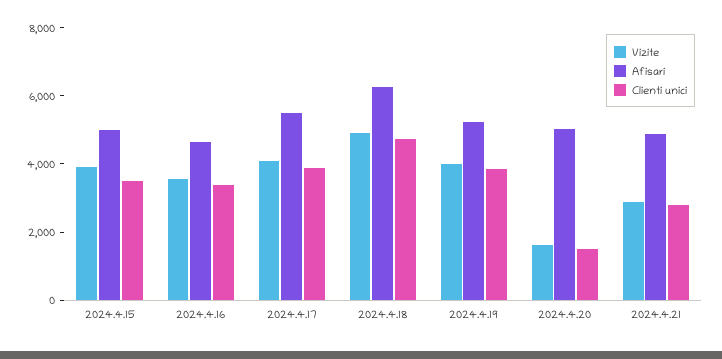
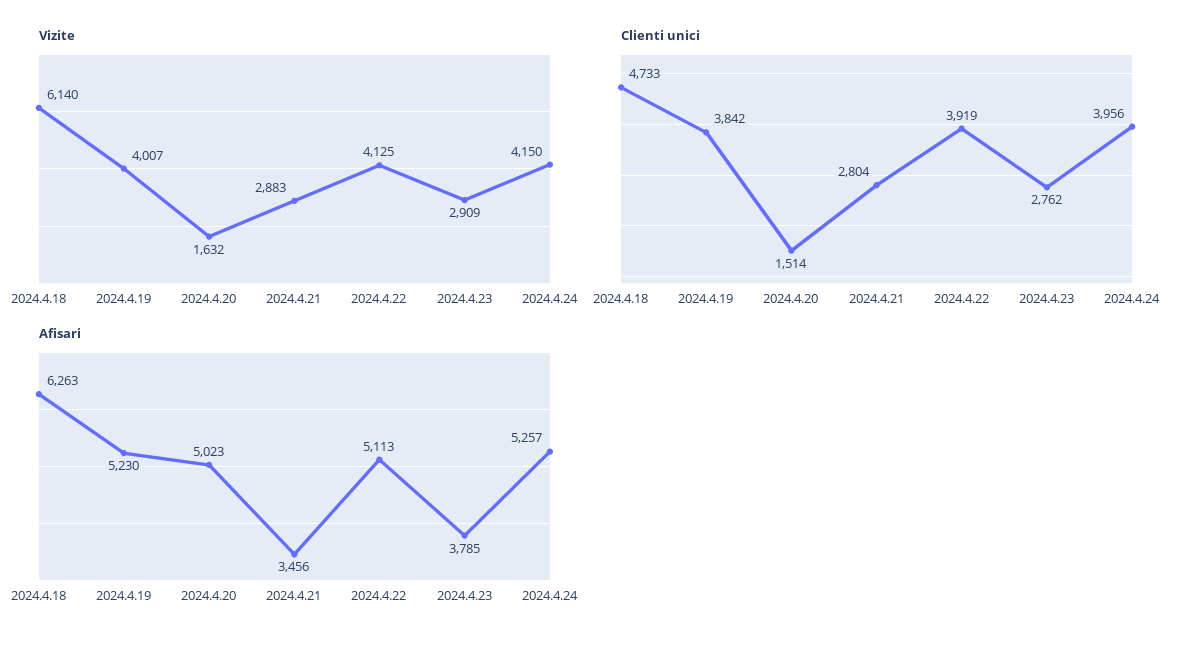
Vizite, 2024.4.15: 4000 -> none
Afisari, 2024.4.15: 5000 -> none
Clienti unici, 2024.4.15: 3500 -> none
Vizite, 2024.4.16: 3500 -> none
Afisari, 2024.4.16: 4500 -> none
Clienti unici, 2024.4.16: 3500 -> none
Vizite, 2024.4.17: 4000 -> none
Afisari, 2024.4.17: 5500 -> none
Clienti unici, 2024.4.17: 4000 -> none
Vizite, 2024.4.18: 5000 -> 6140
Afisari, 2024.4.21: 5000 -> 3456
Vizite, 2024.4.22: none -> 4125
Vizite, 2024.4.23: none -> 2909
Vizite, 2024.4.24: none -> 4150
Clienti unici, 2024.4.22: none -> 3919
Clienti unici, 2024.4.23: none -> 2762
Clienti unici, 2024.4.24: none -> 3956
Afisari, 2024.4.22: none -> 5113
Afisari, 2024.4.23: none -> 3785
Afisari, 2024.4.24: none -> 5257

